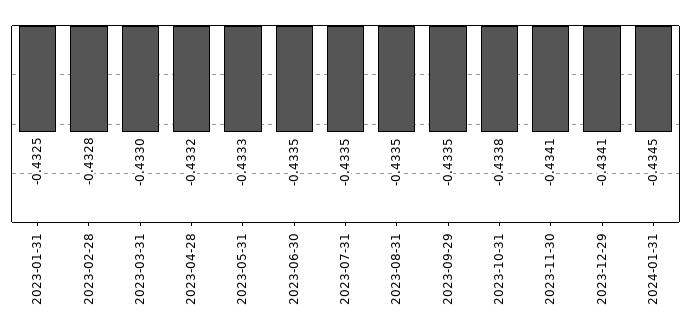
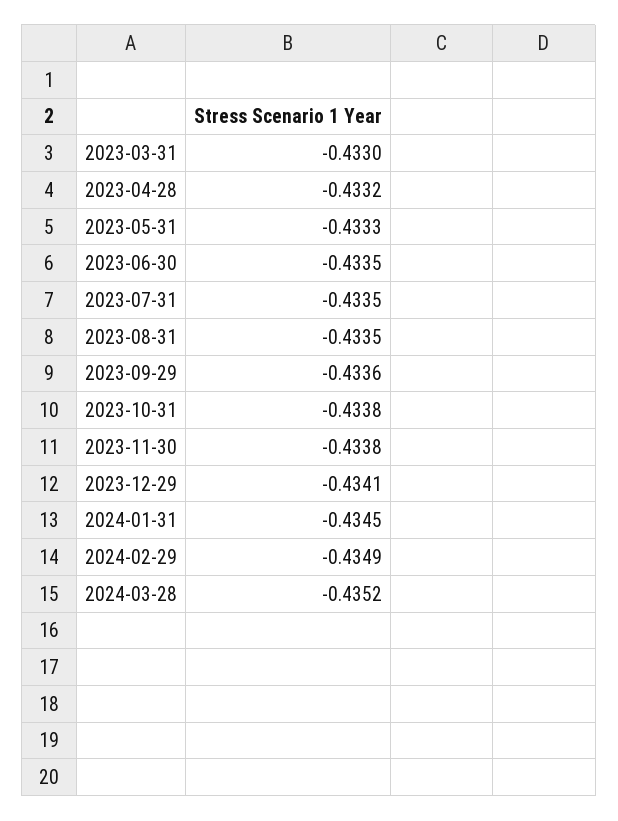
2023-01-31: -0.4325 -> none
2023-02-28: -0.4328 -> none
2023-09-29: -0.4335 -> -0.4336
2023-11-30: -0.4341 -> -0.4338
2024-02-29: none -> -0.4349
2024-03-28: none -> -0.4352

